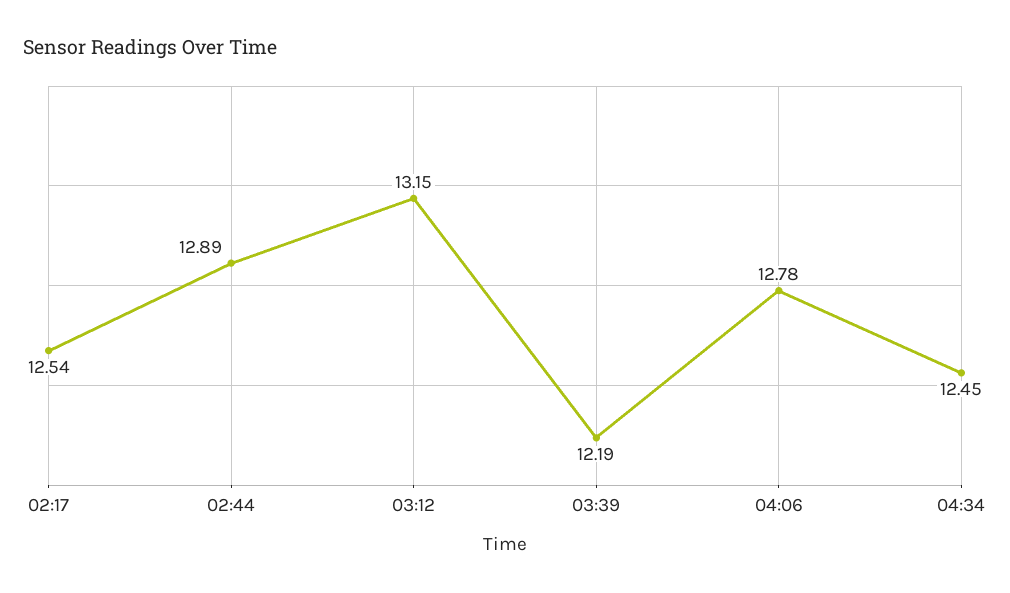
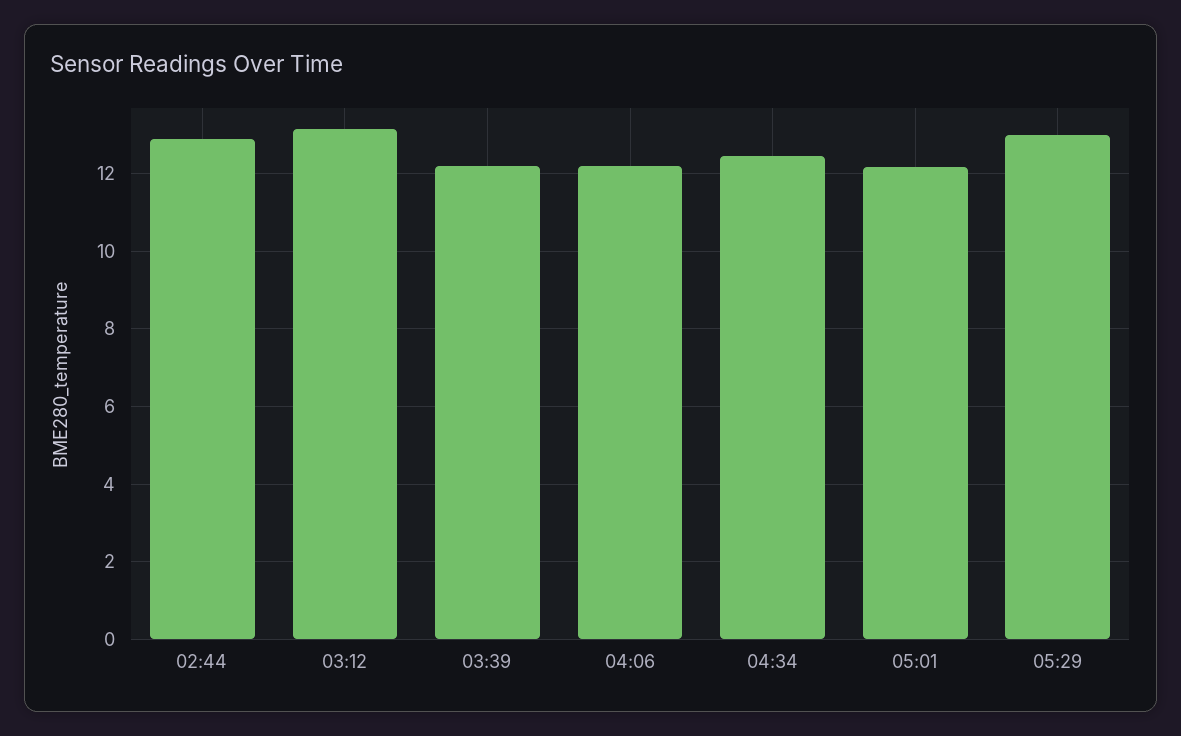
02:17: 12.54 -> none
04:06: 12.78 -> 12.2
05:01: none -> 12.2
05:29: none -> 13

